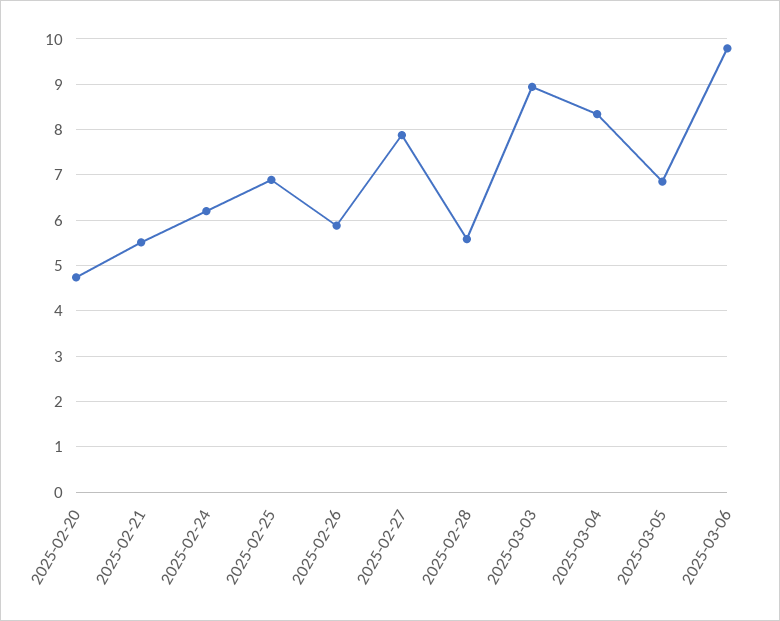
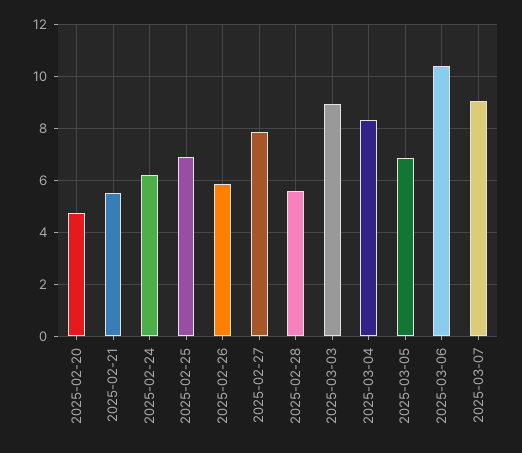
2025-03-06: 9.8 -> 10.5
2025-03-07: none -> 9

